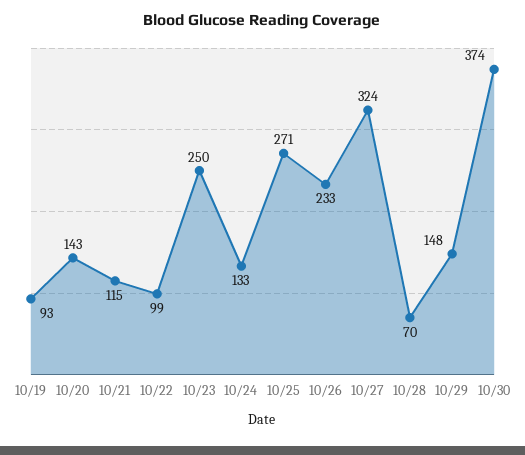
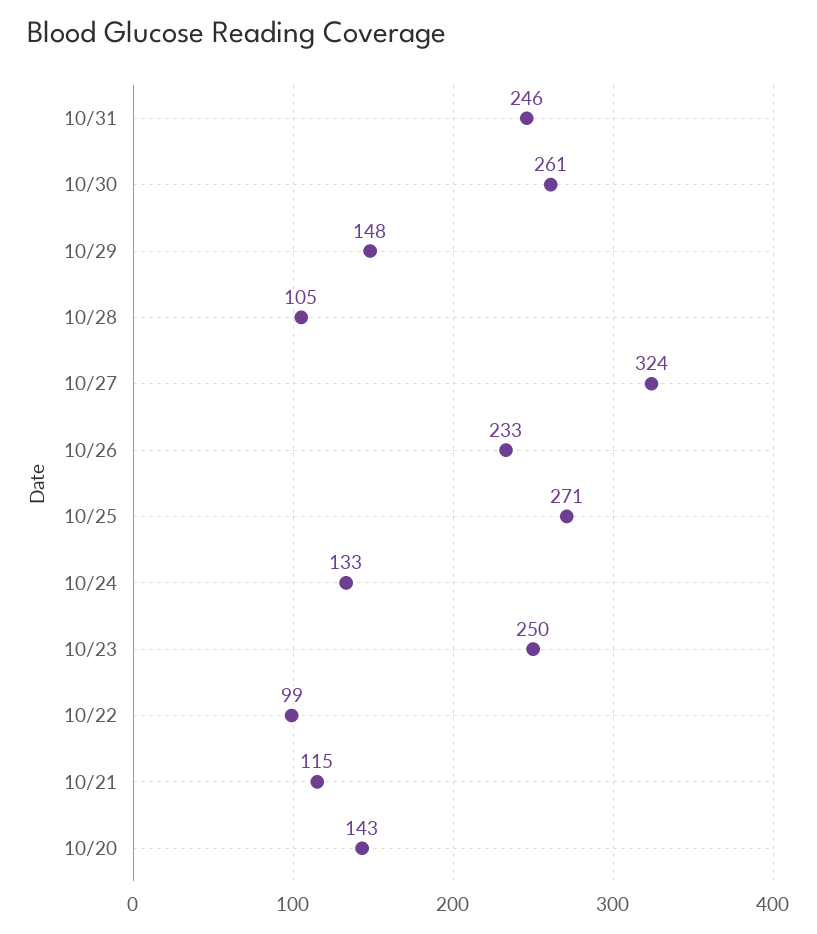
10/19: 93 -> none
10/28: 70 -> 105
10/30: 374 -> 261
10/31: none -> 246

